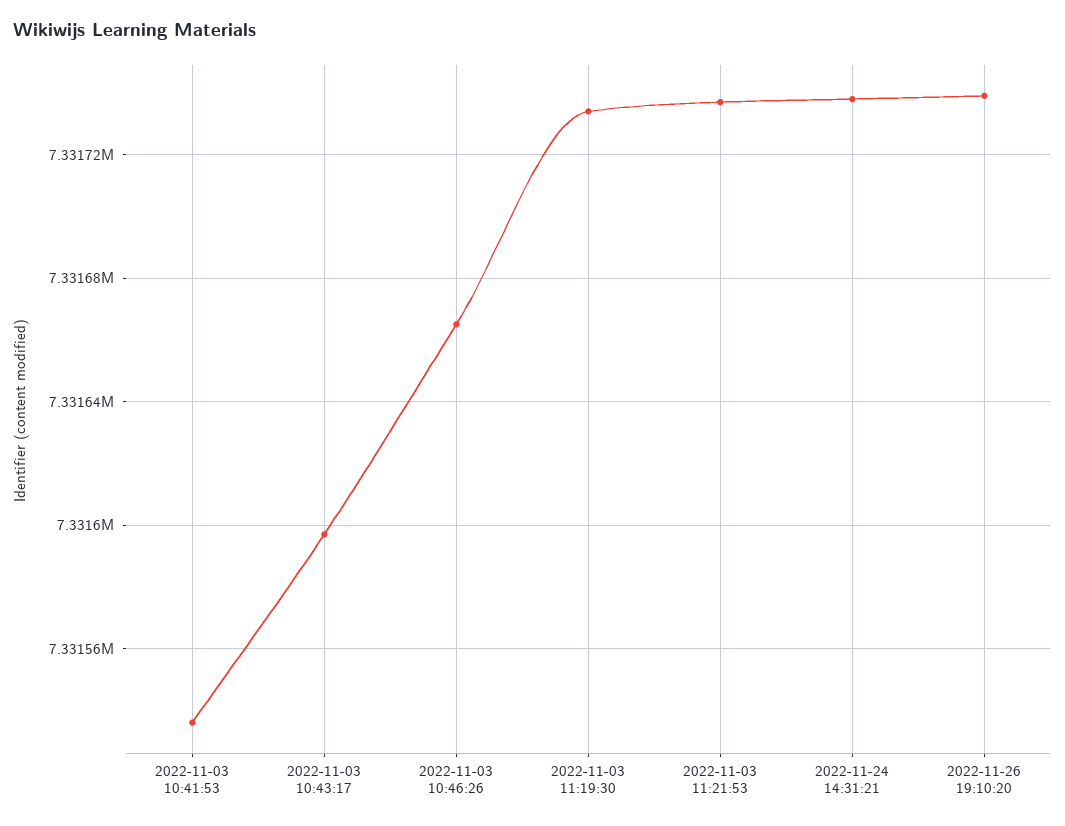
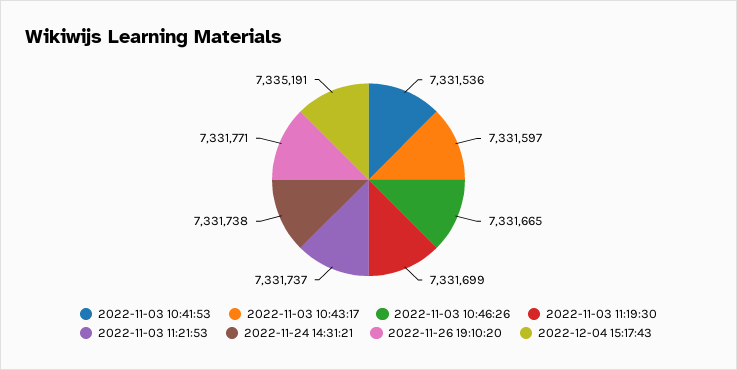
2022-11-03 11:19:30: 7331735 -> 7331699
2022-11-26 19:10:20: 7331740 -> 7331771
2022-12-04 15:17:43: none -> 7335191

